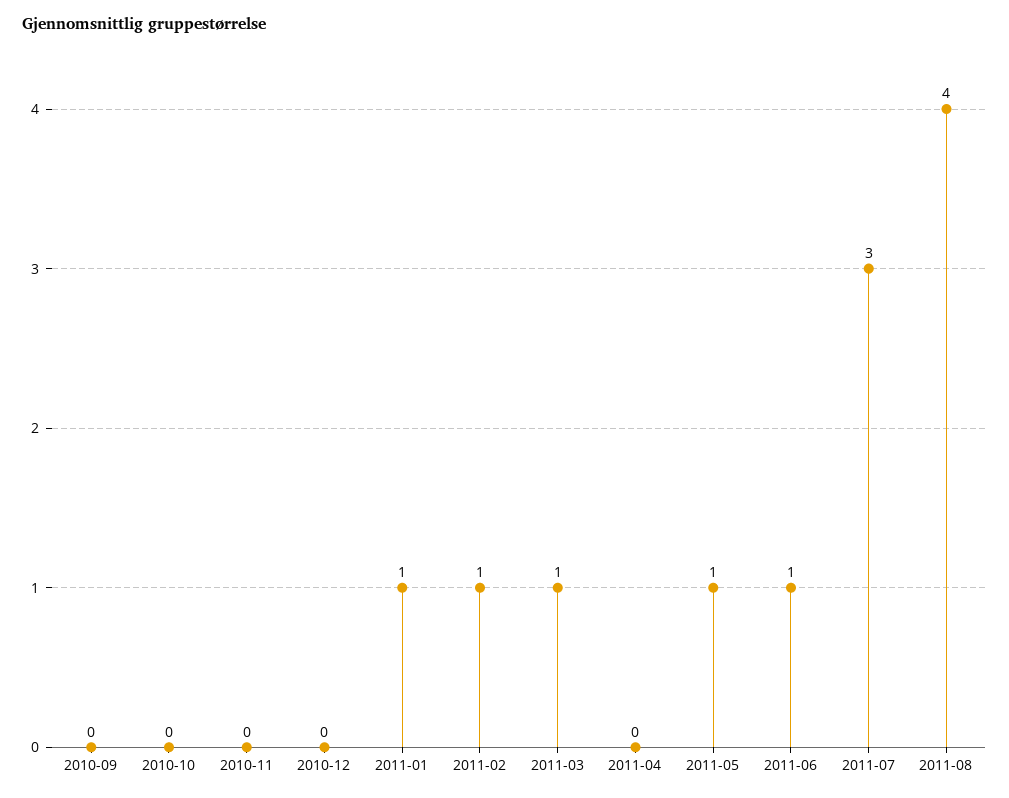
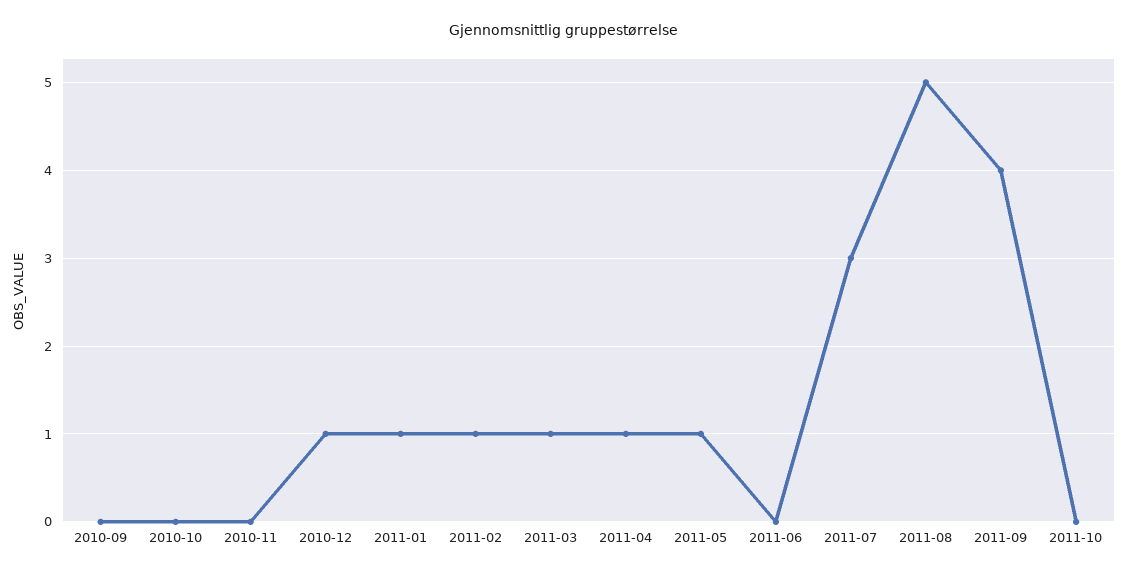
2010-12: 0 -> 1
2011-04: 0 -> 1
2011-06: 1 -> 0
2011-08: 4 -> 5
2011-09: none -> 4
2011-10: none -> 0

